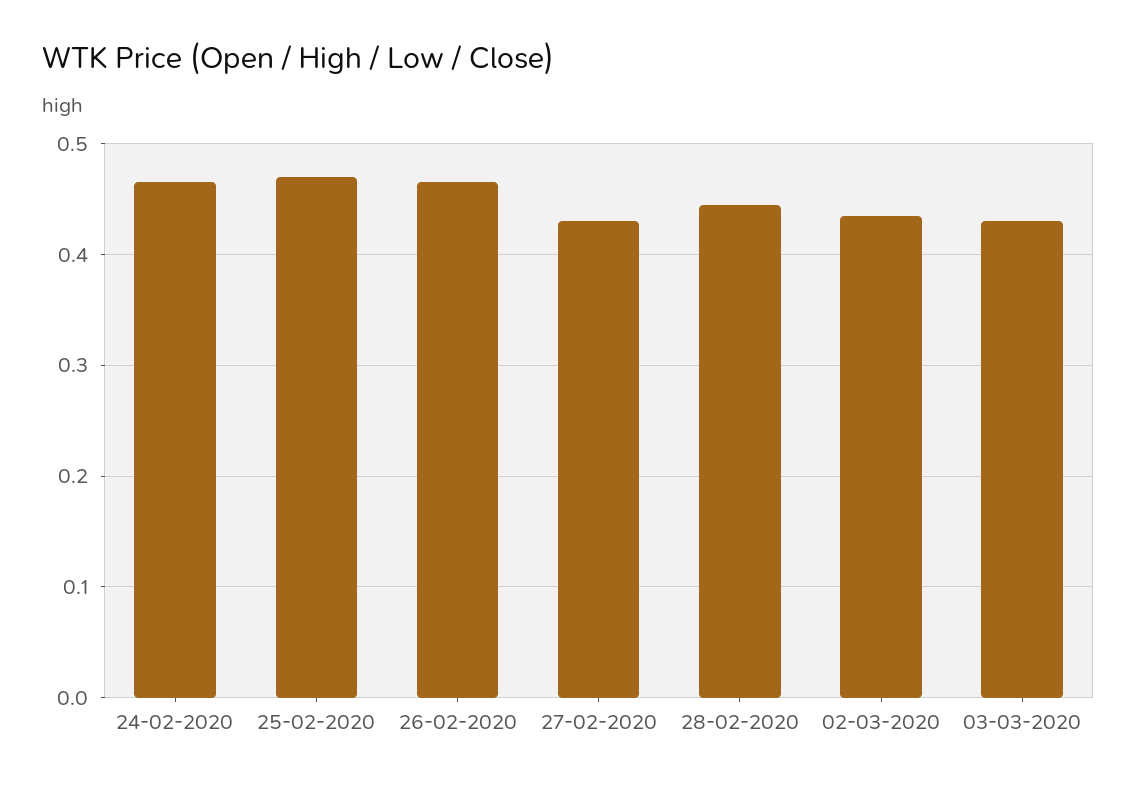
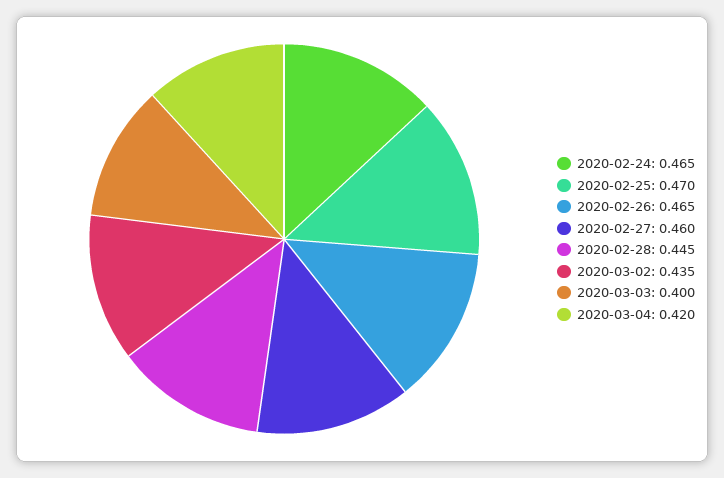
27-02-2020: 0.43 -> 0.46
03-03-2020: 0.43 -> 0.4
2020-03-04: none -> 0.42

